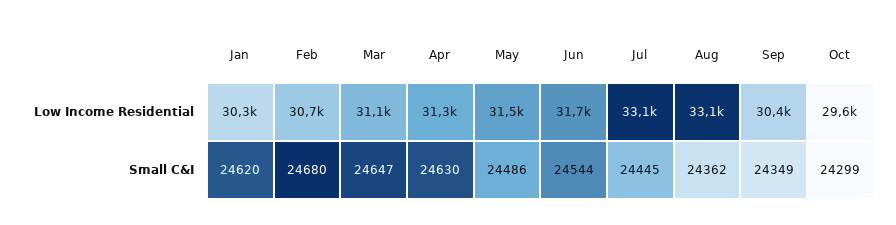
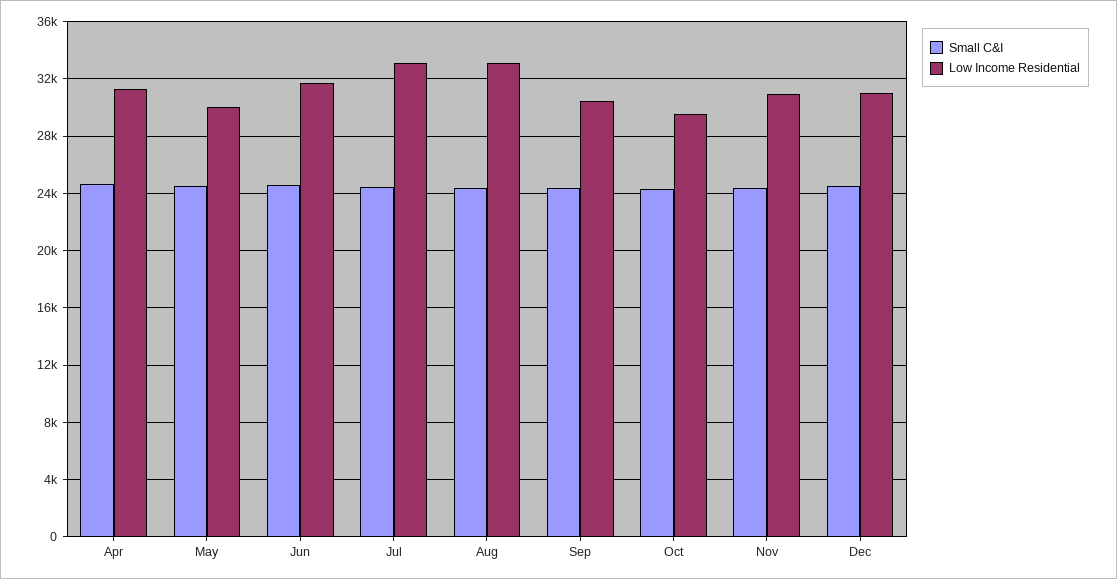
Low Income Residential, Jan: 30300 -> none
Low Income Residential, Feb: 30700 -> none
Low Income Residential, Mar: 31100 -> none
Low Income Residential, May: 31500 -> 30000
Small C&I, Jan: 24620 -> none
Small C&I, Feb: 24680 -> none
Small C&I, Mar: 24647 -> none
Small C&I, Nov: none -> 24500
Low Income Residential, Nov: none -> 31000
Small C&I, Dec: none -> 24500
Low Income Residential, Dec: none -> 31000

